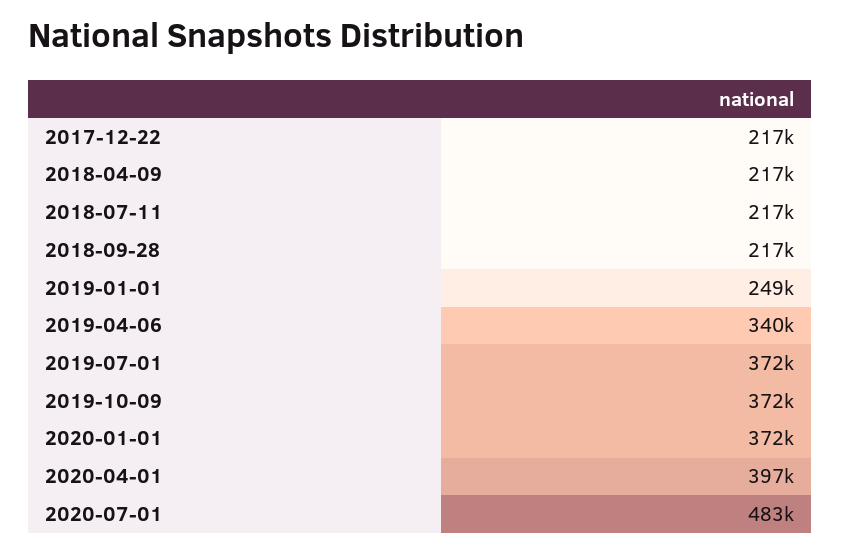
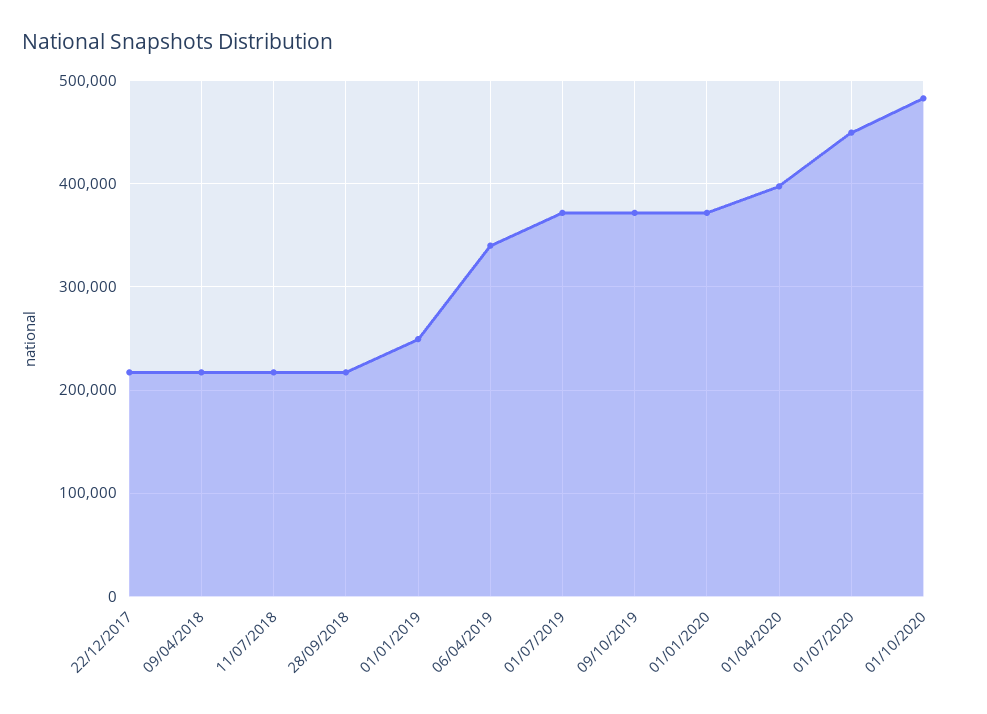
2020-07-01: 483000 -> 450000
01/10/2020: none -> 480000

